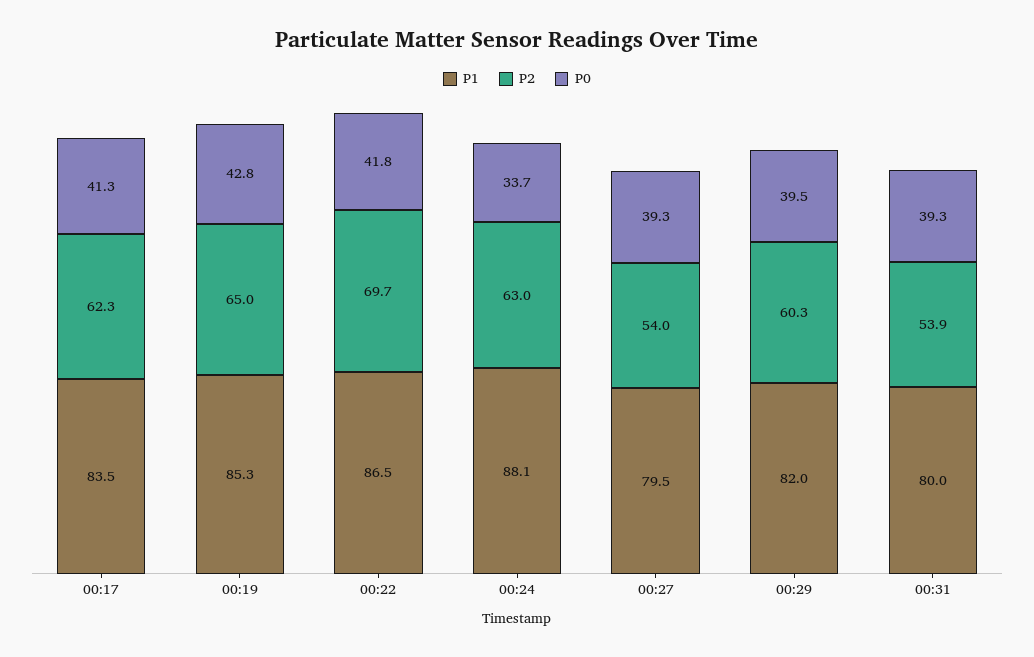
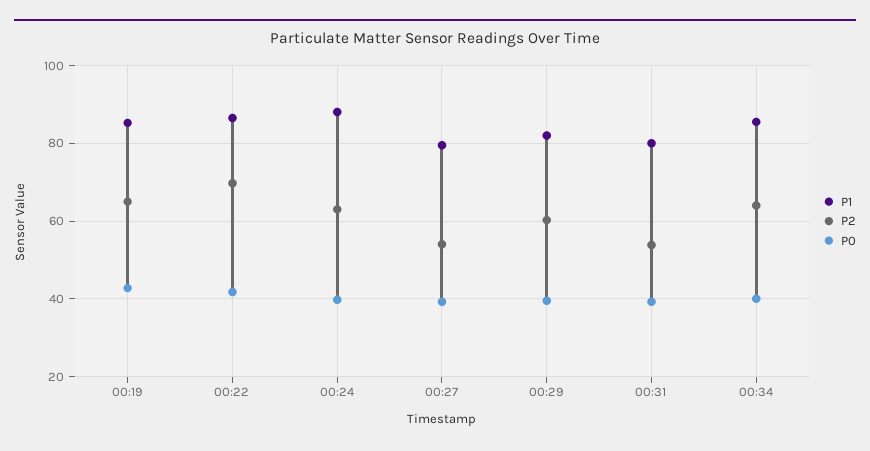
P1, 00:17: 83.5 -> none
P2, 00:17: 62.3 -> none
P0, 00:17: 41.3 -> none
P0, 00:24: 33.7 -> 40
P1, 00:34: none -> 86
P2, 00:34: none -> 64
P0, 00:34: none -> 40

